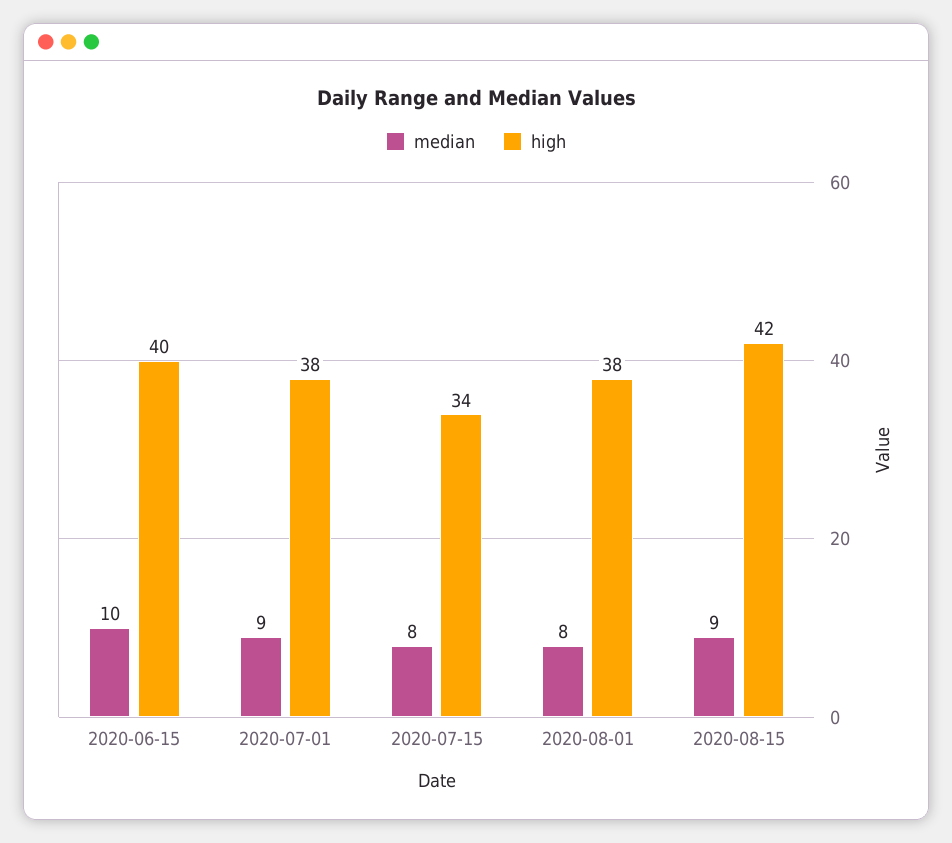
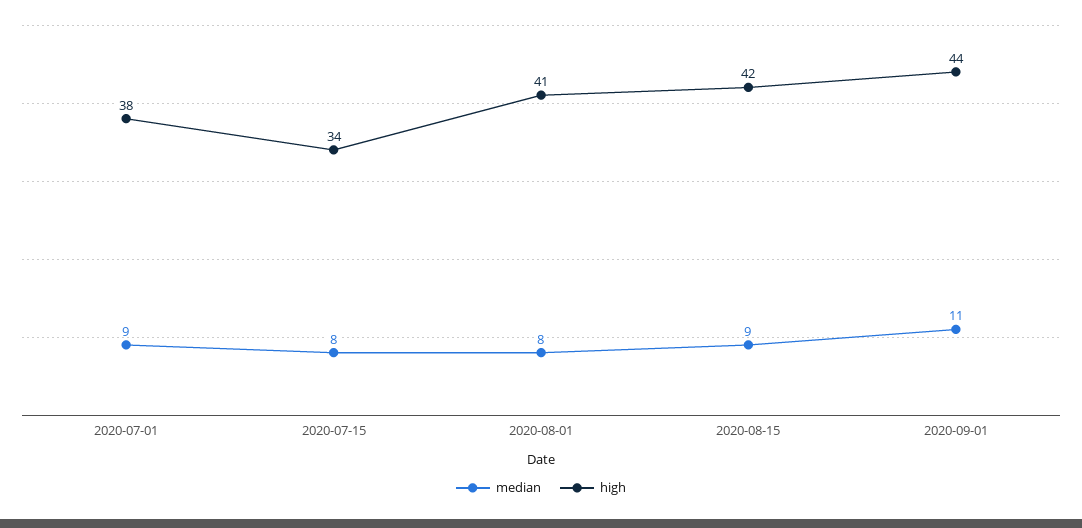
median, 2020-06-15: 10 -> none
high, 2020-06-15: 40 -> none
high, 2020-08-01: 38 -> 41
median, 2020-09-01: none -> 11
high, 2020-09-01: none -> 44

